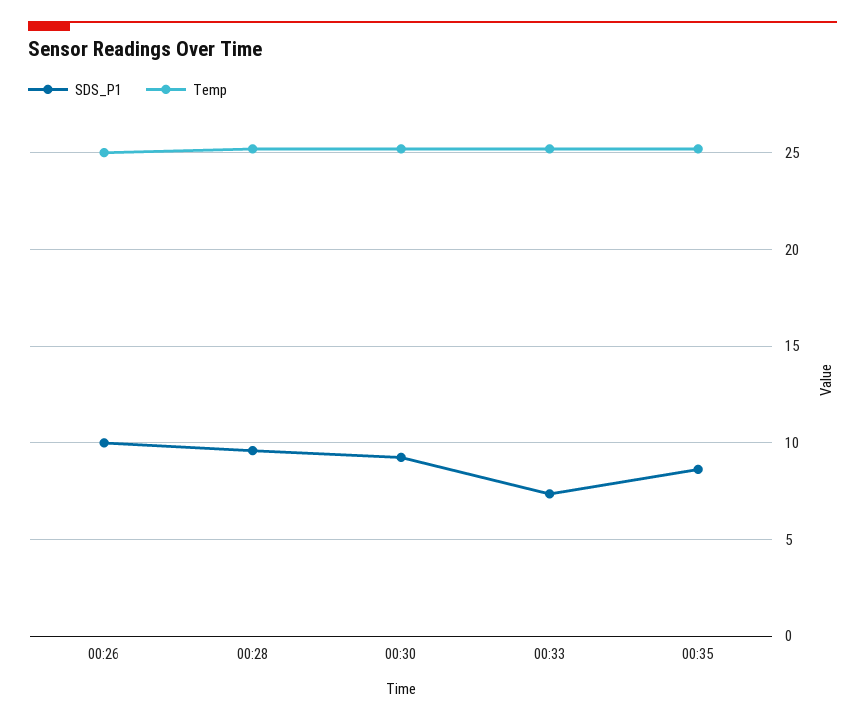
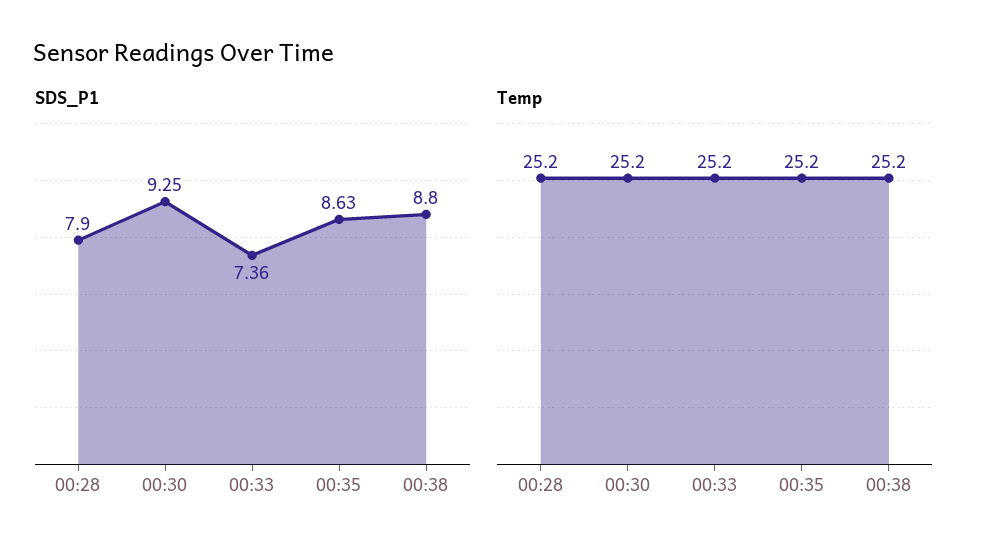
SDS_P1, 00:26: 10 -> none
Temp, 00:26: 25 -> none
SDS_P1, 00:28: 9.5 -> 7.9
SDS_P1, 00:38: none -> 8.8
Temp, 00:38: none -> 25.2

